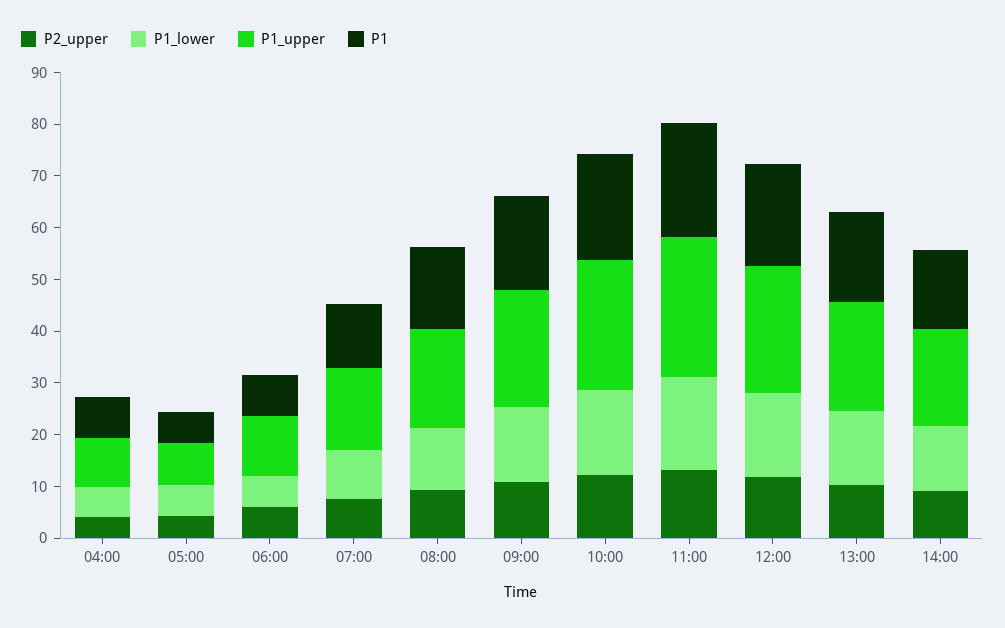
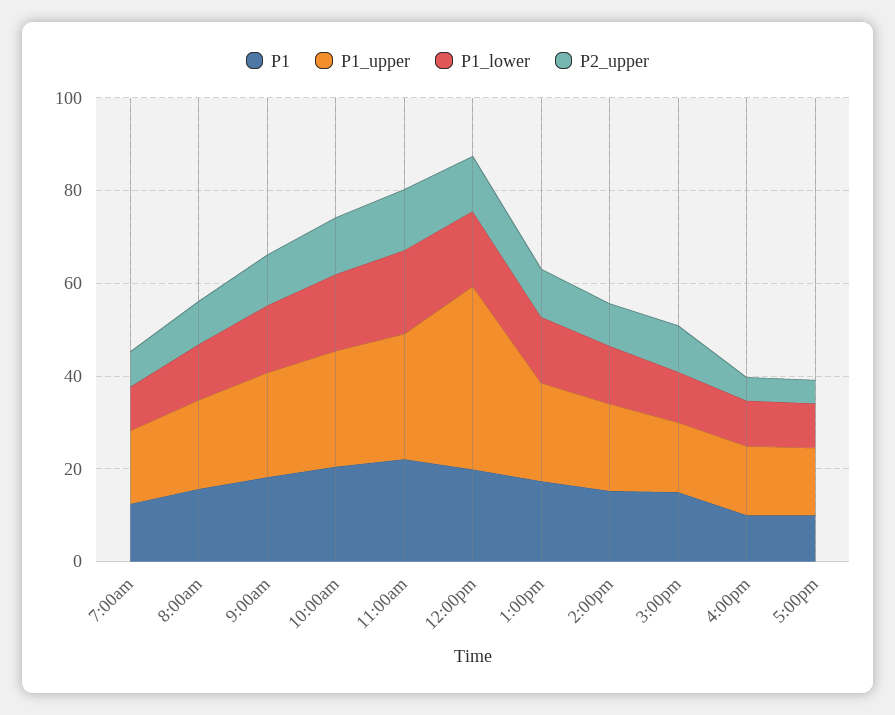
P2_upper, 04:00: 4 -> none
P1_lower, 04:00: 6 -> none
P1_upper, 04:00: 10 -> none
P1, 04:00: 8 -> none
P2_upper, 05:00: 4 -> none
P1_lower, 05:00: 6 -> none
P1_upper, 05:00: 8 -> none
P1, 05:00: 6 -> none
P2_upper, 06:00: 6 -> none
P1_lower, 06:00: 6 -> none
P1_upper, 06:00: 12 -> none
P1, 06:00: 8 -> none
P1_upper, 12:00: 24 -> 40
P1, 3:00pm: none -> 15
P1_upper, 3:00pm: none -> 15
P1_lower, 3:00pm: none -> 10
P2_upper, 3:00pm: none -> 10
P1, 4:00pm: none -> 10
P1_upper, 4:00pm: none -> 15
P1_lower, 4:00pm: none -> 10
P2_upper, 4:00pm: none -> 5
P1, 5:00pm: none -> 10
P1_upper, 5:00pm: none -> 15
P1_lower, 5:00pm: none -> 10
P2_upper, 5:00pm: none -> 5

